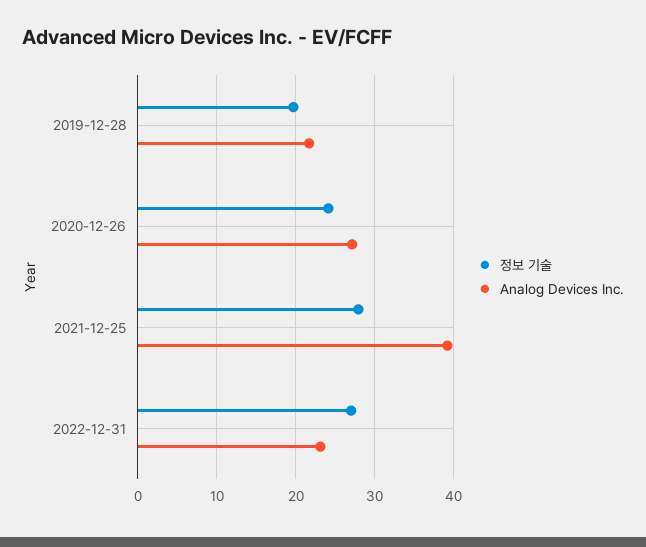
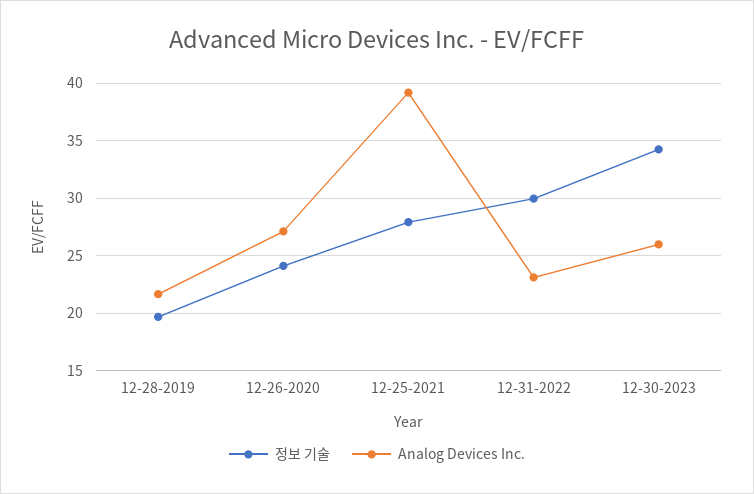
정보 기술, 2022-12-31: 27 -> 30
정보 기술, 12-30-2023: none -> 34
Analog Devices Inc., 12-30-2023: none -> 26

